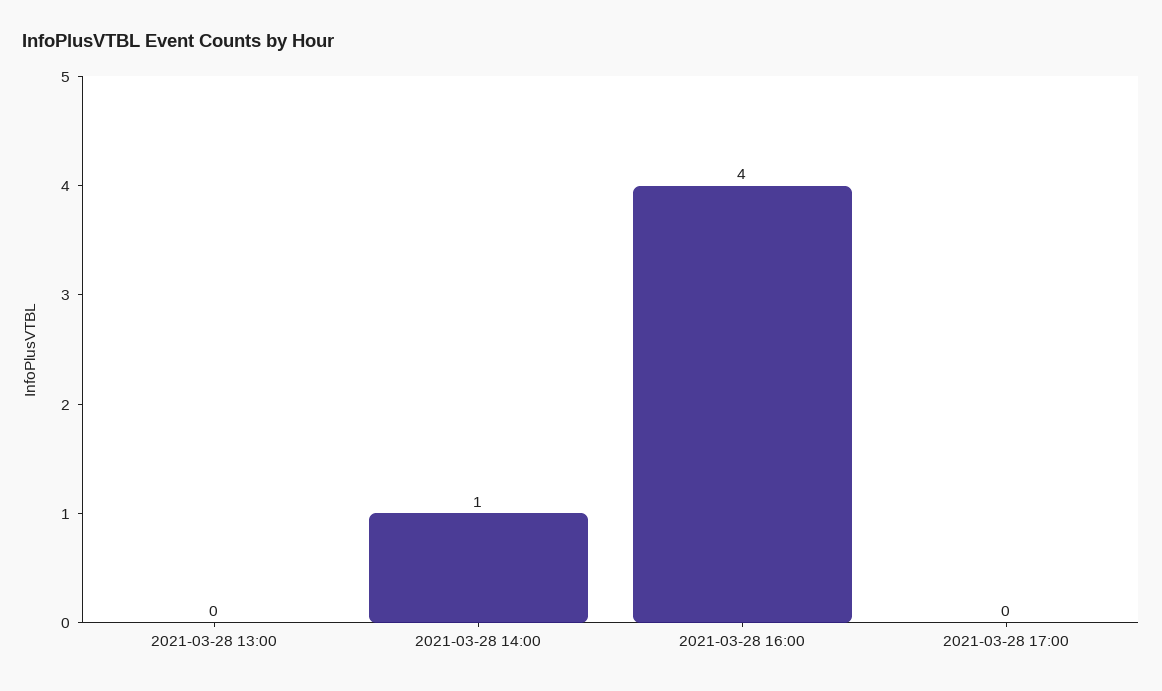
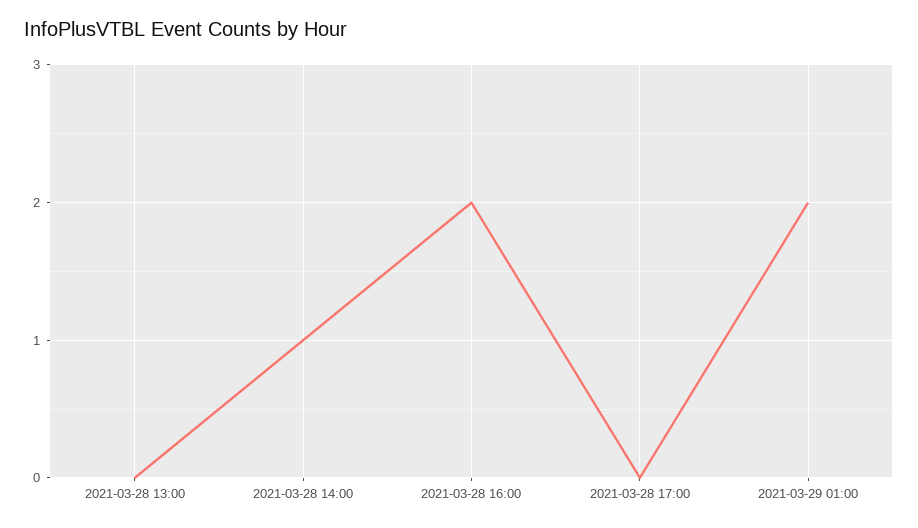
2021-03-28 16:00: 4 -> 2
2021-03-29 01:00: none -> 2

